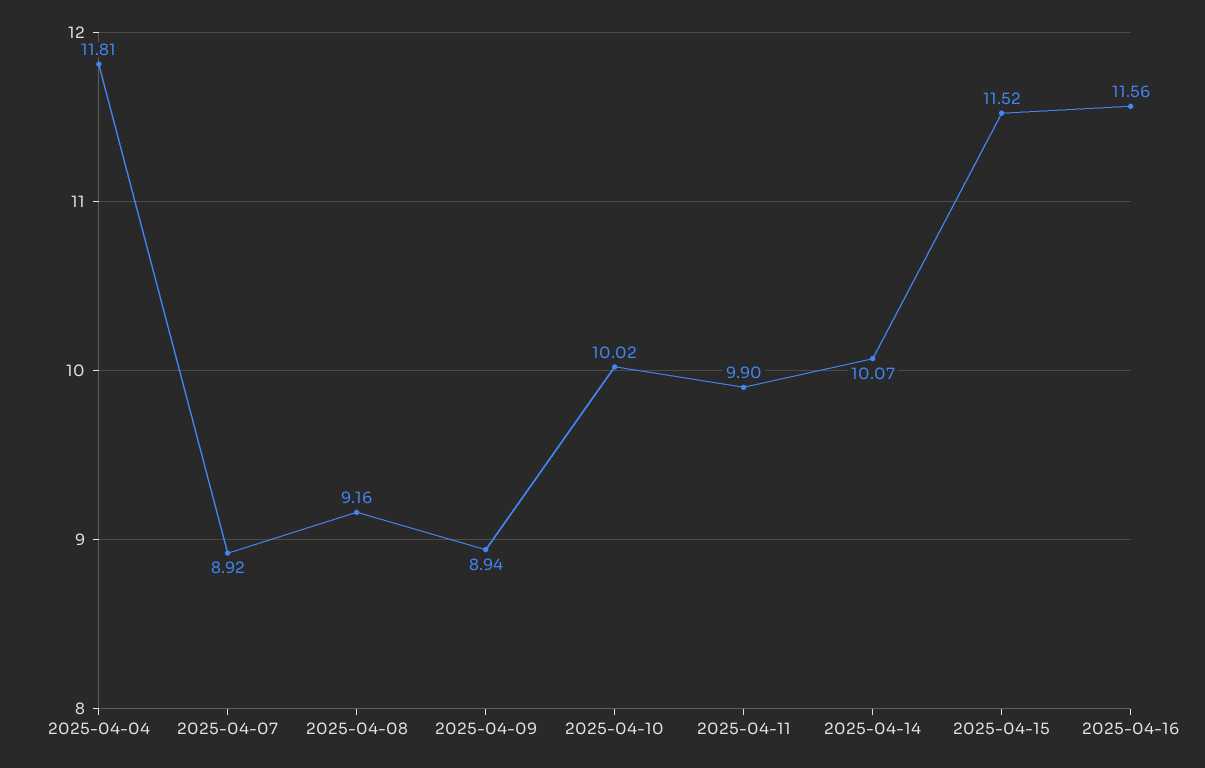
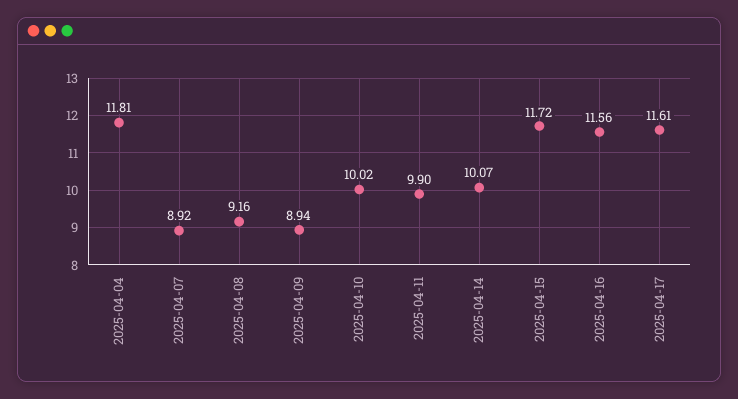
2025-04-15: 11.52 -> 11.72
2025-04-17: none -> 11.61

